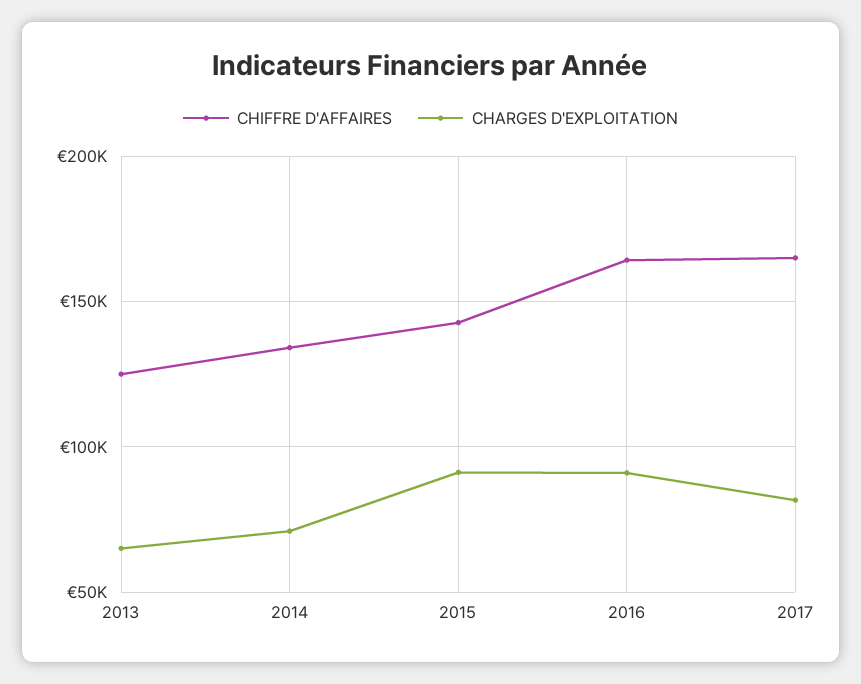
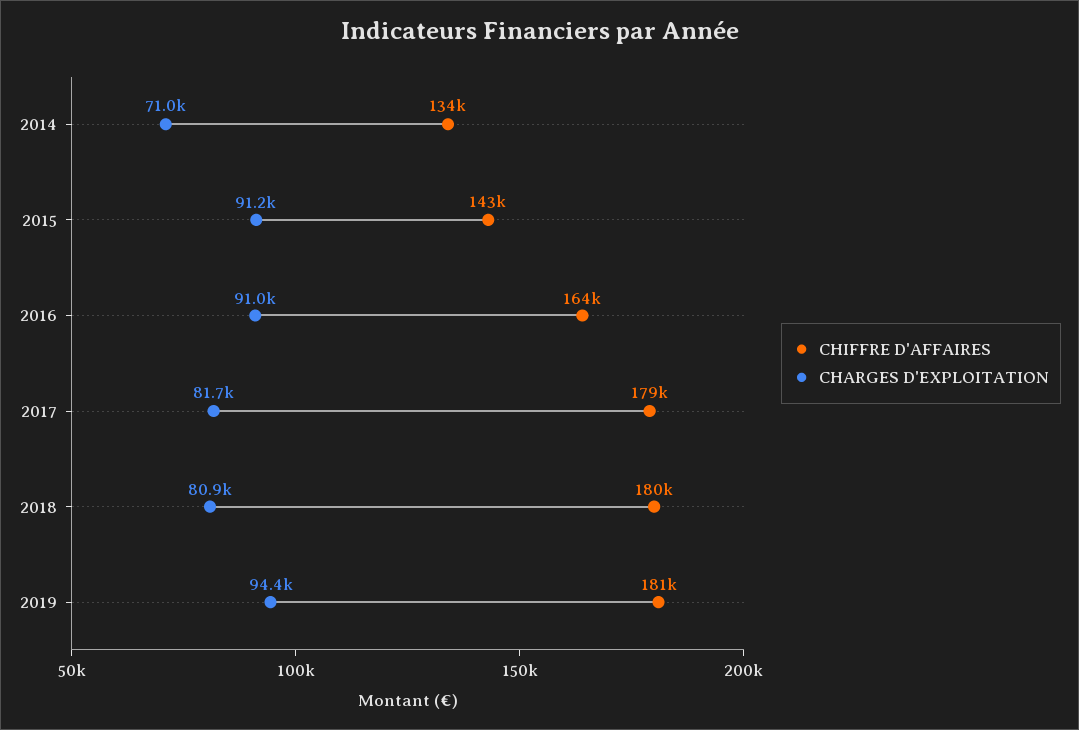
CHIFFRE D'AFFAIRES, 2013: 125000 -> none
CHARGES D'EXPLOITATION, 2013: 65000 -> none
CHIFFRE D'AFFAIRES, 2017: 165000 -> 179000
CHIFFRE D'AFFAIRES, 2018: none -> 180000
CHARGES D'EXPLOITATION, 2018: none -> 80900
CHIFFRE D'AFFAIRES, 2019: none -> 181000
CHARGES D'EXPLOITATION, 2019: none -> 94400

